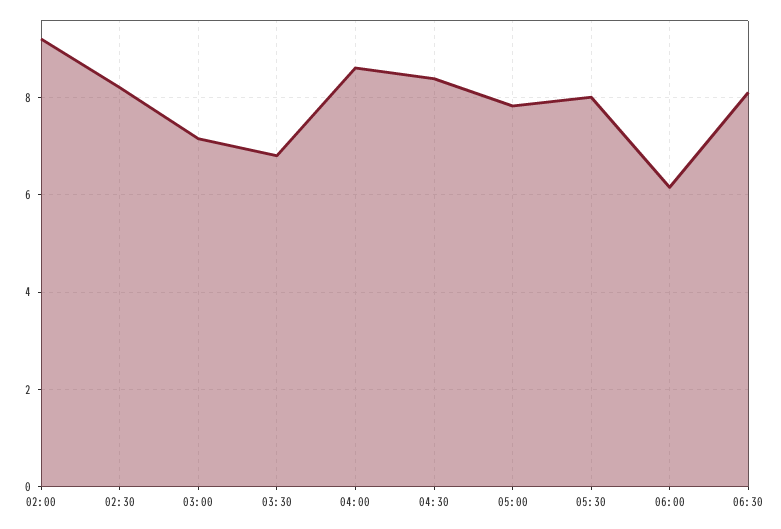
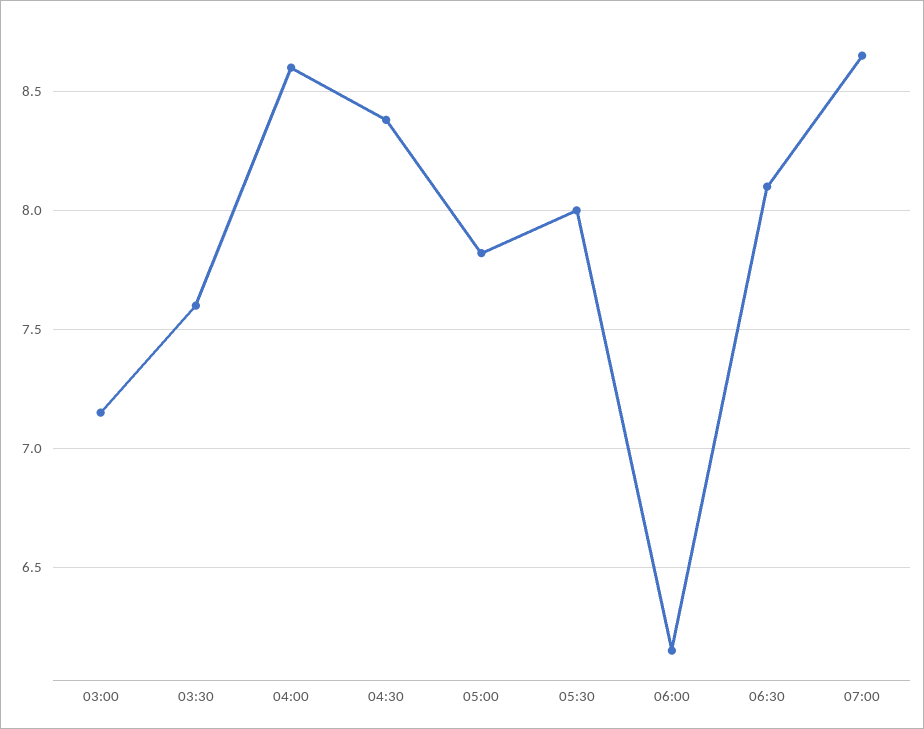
02:00: 9.2 -> none
02:30: 8.2 -> none
03:30: 6.8 -> 7.6
07:00: none -> 8.65

